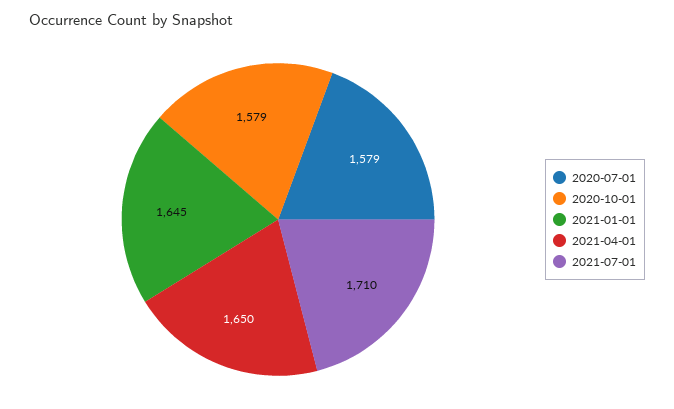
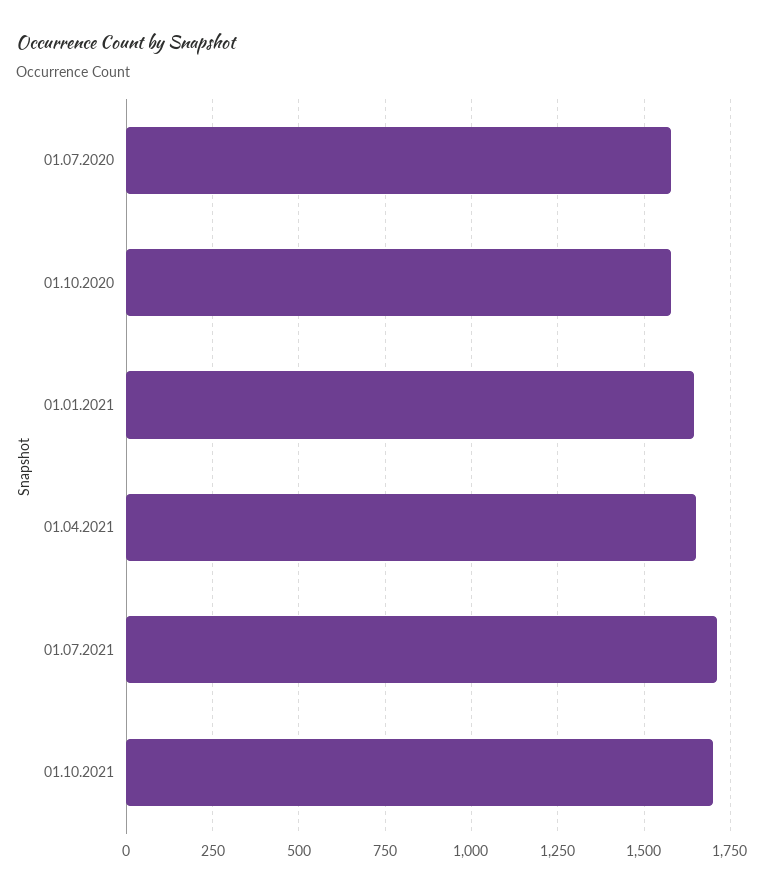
01.10.2021: none -> 1700

